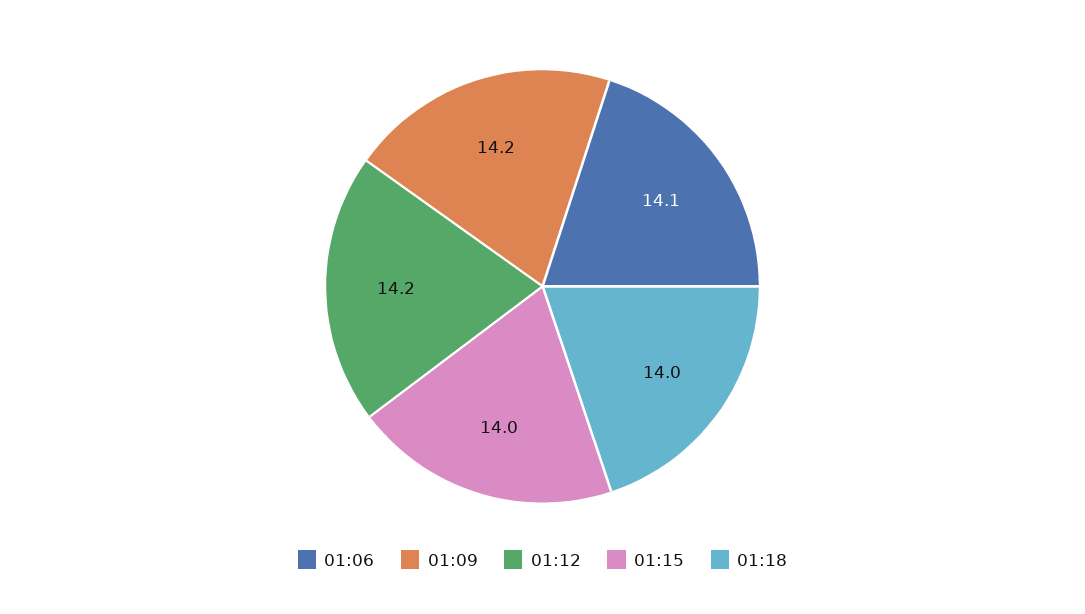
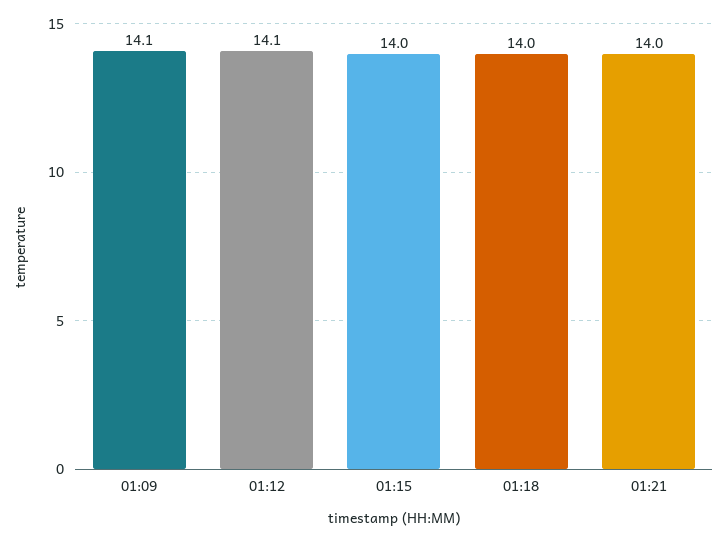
01:06: 14.1 -> none
01:09: 14.2 -> 14.1
01:12: 14.2 -> 14.1
01:21: none -> 14

